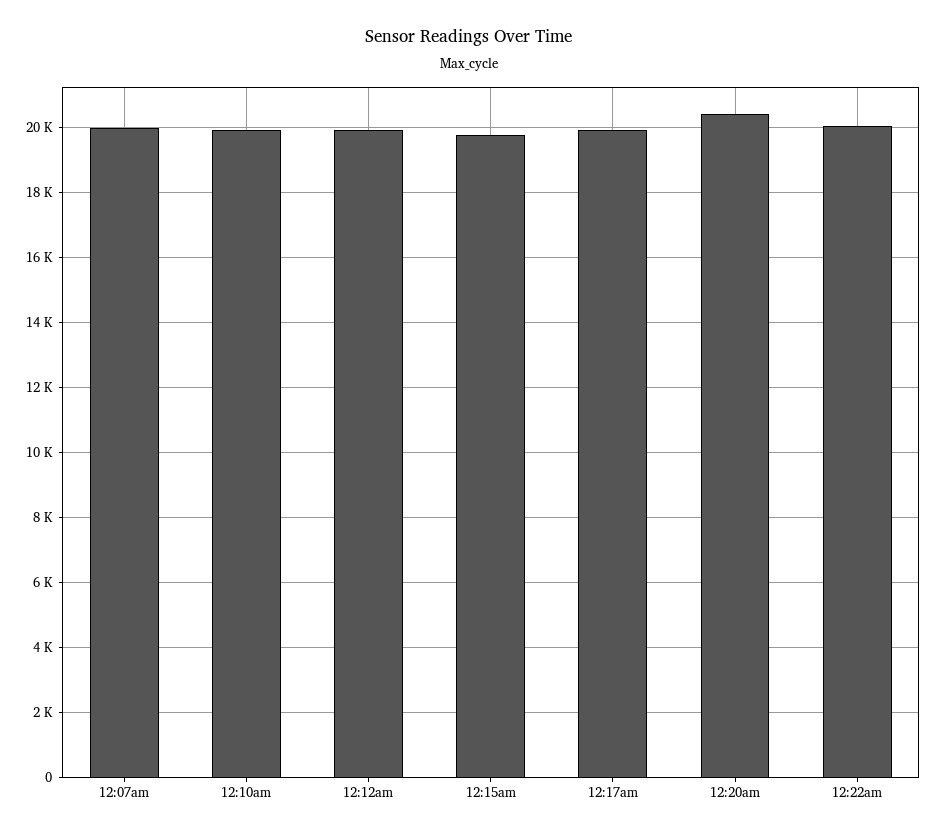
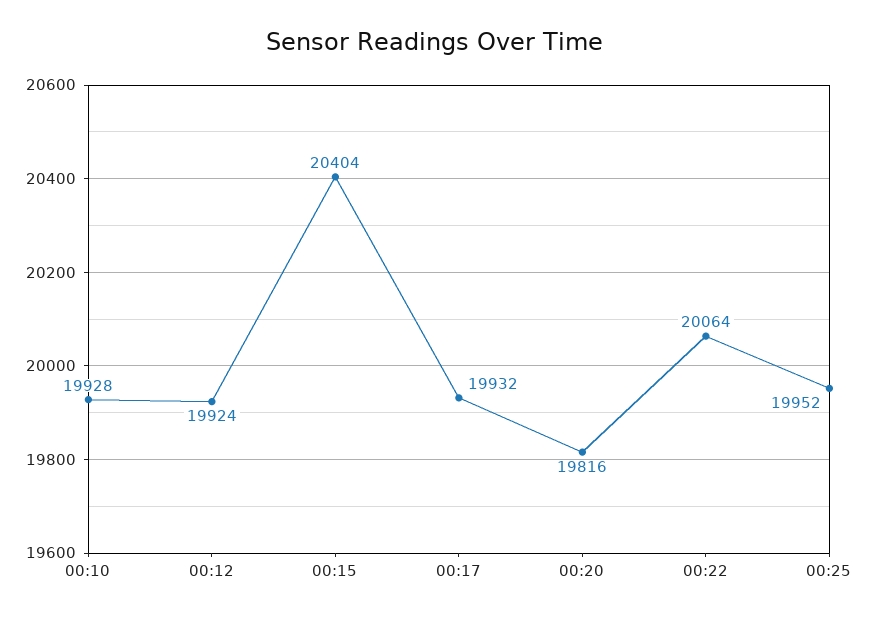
12:07am: 20000 -> none
12:15am: 19800 -> 20404
12:20am: 20400 -> 19816
00:25: none -> 19952

